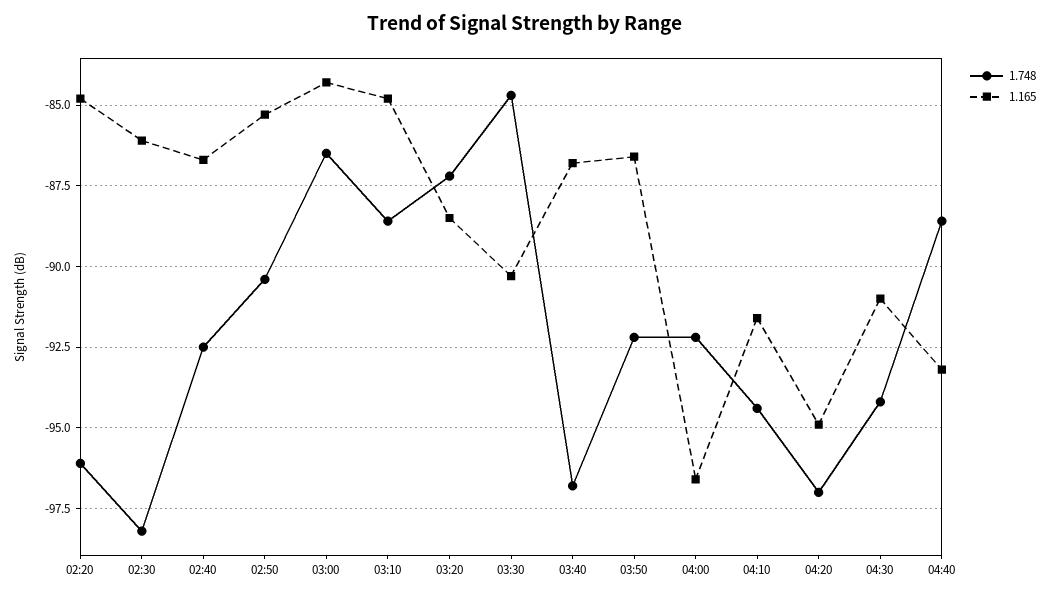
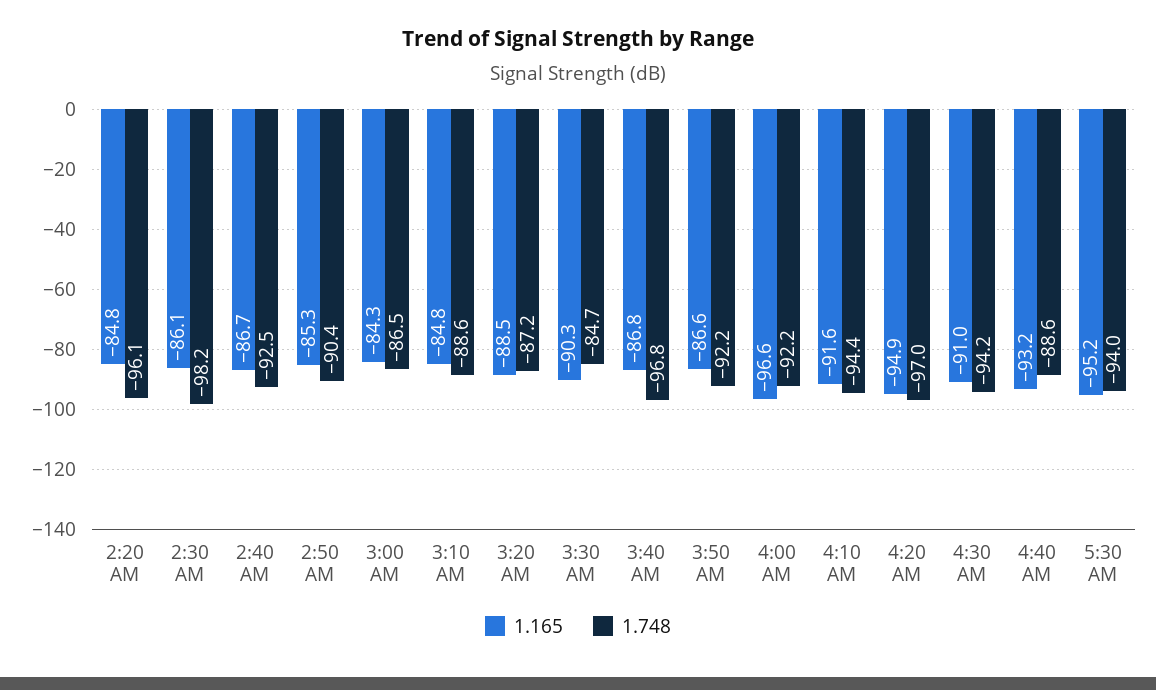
1.165, 5:30 AM: none -> -95.2
1.748, 5:30 AM: none -> -94

